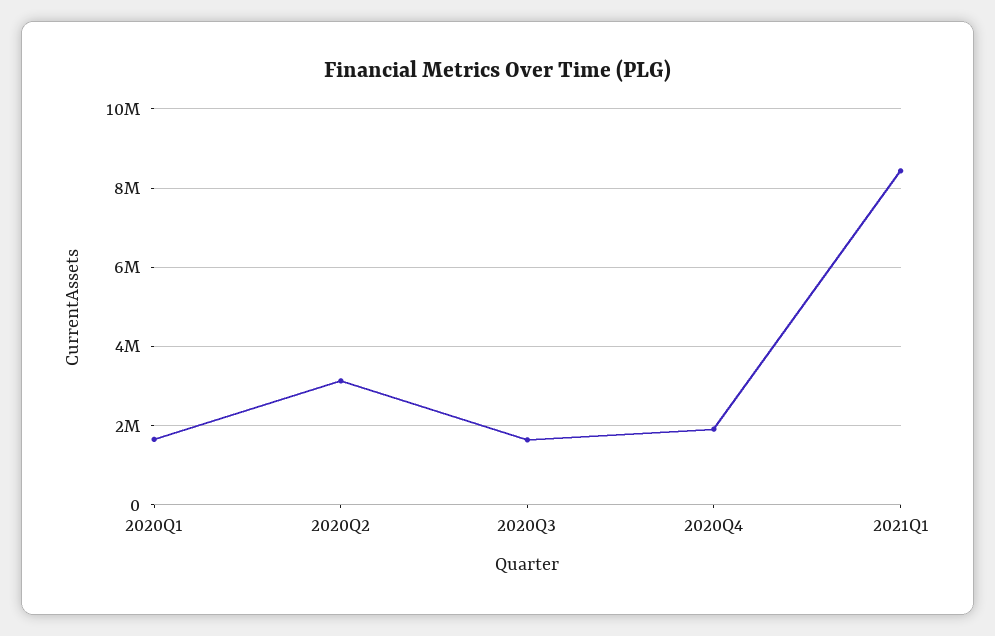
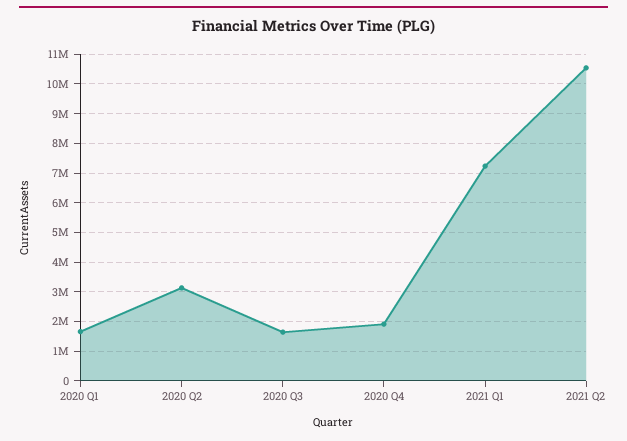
2021Q1: 8400000 -> 7250000
2021 Q2: none -> 10500000

